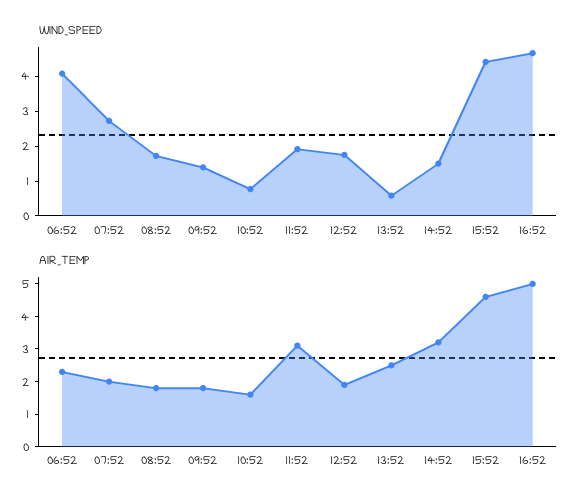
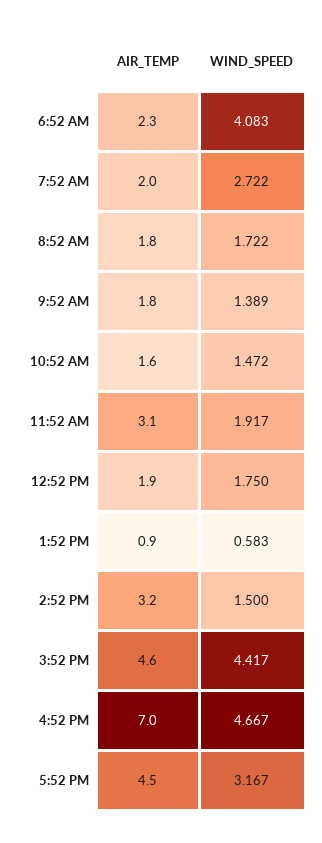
WIND_SPEED, 10:52: 0.75 -> 1.472
AIR_TEMP, 13:52: 2.5 -> 0.9
AIR_TEMP, 16:52: 5 -> 7
AIR_TEMP, 5:52 PM: none -> 4.5
WIND_SPEED, 5:52 PM: none -> 3.167

